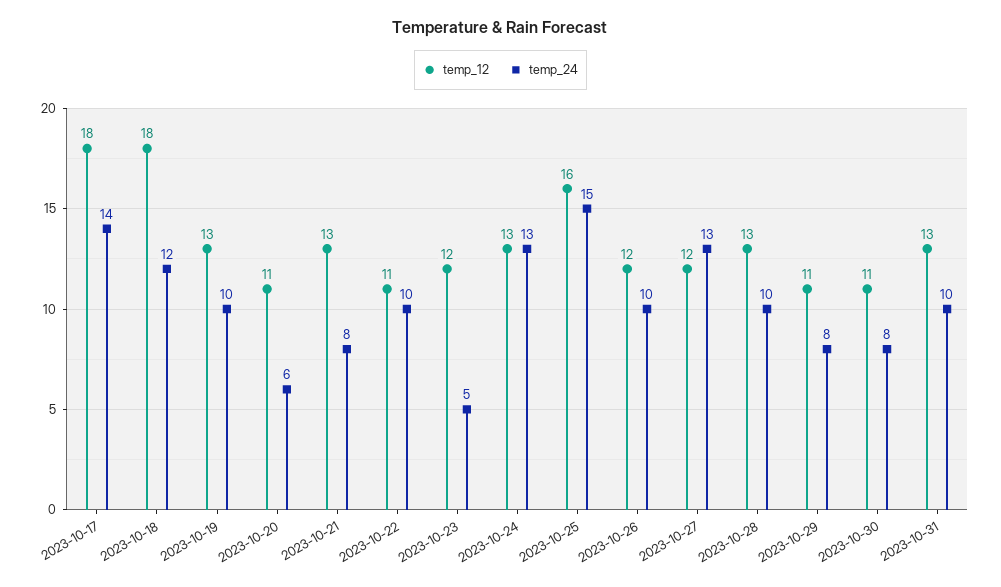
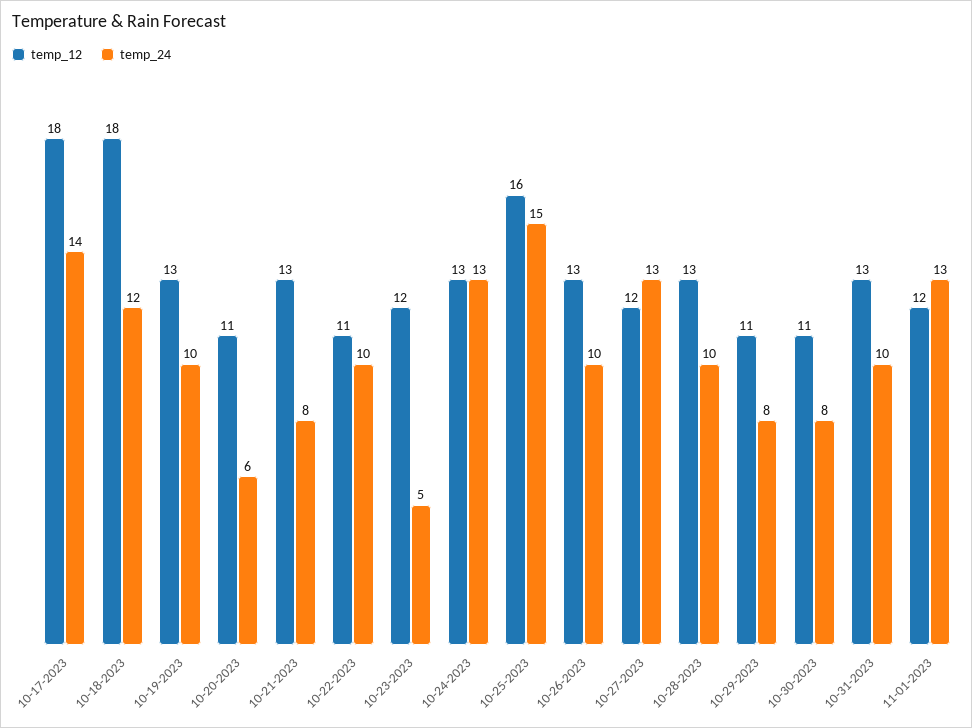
temp_12, 2023-10-26: 12 -> 13
temp_12, 11-01-2023: none -> 12
temp_24, 11-01-2023: none -> 13

